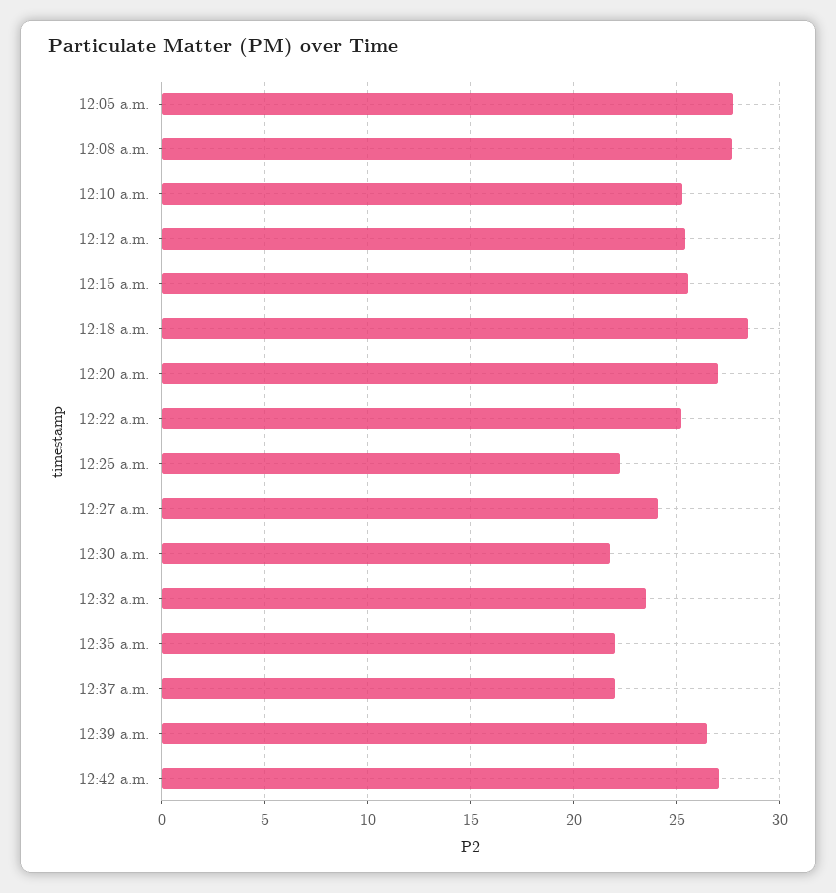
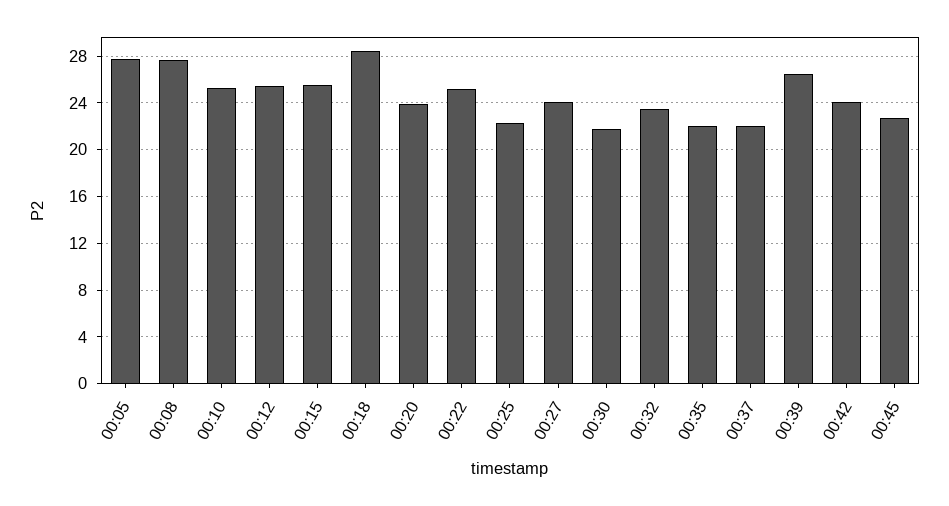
12:20 a.m.: 27 -> 24
12:42 a.m.: 27 -> 24
00:45: none -> 23

